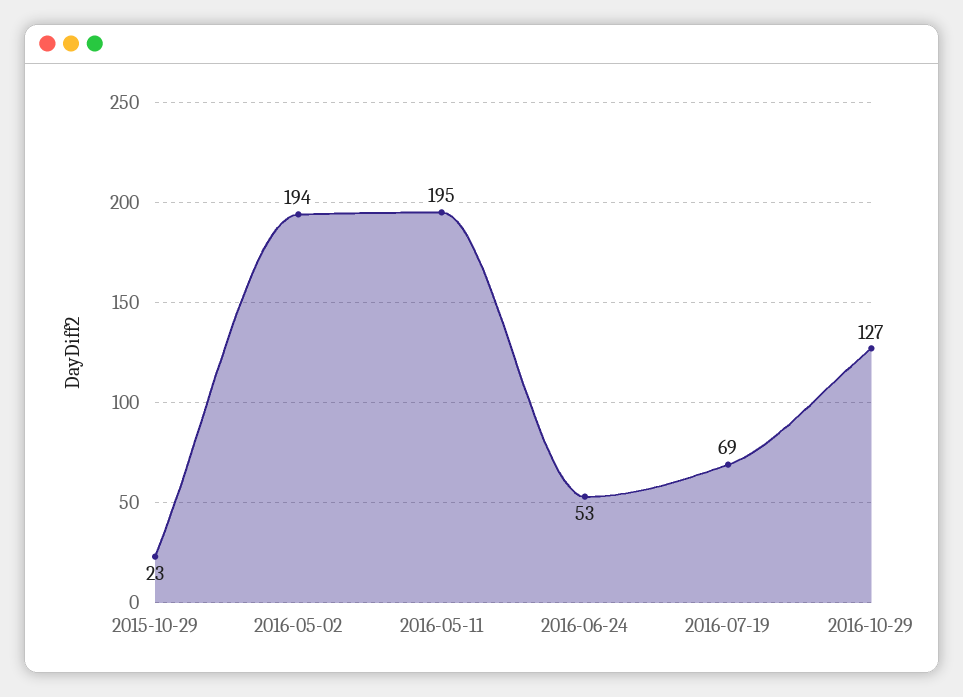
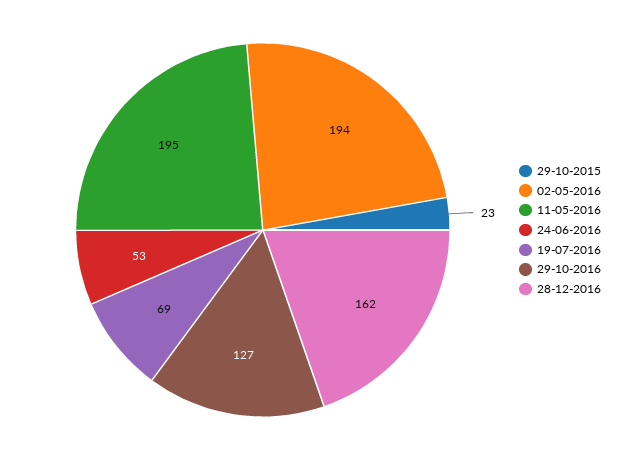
28-12-2016: none -> 162

